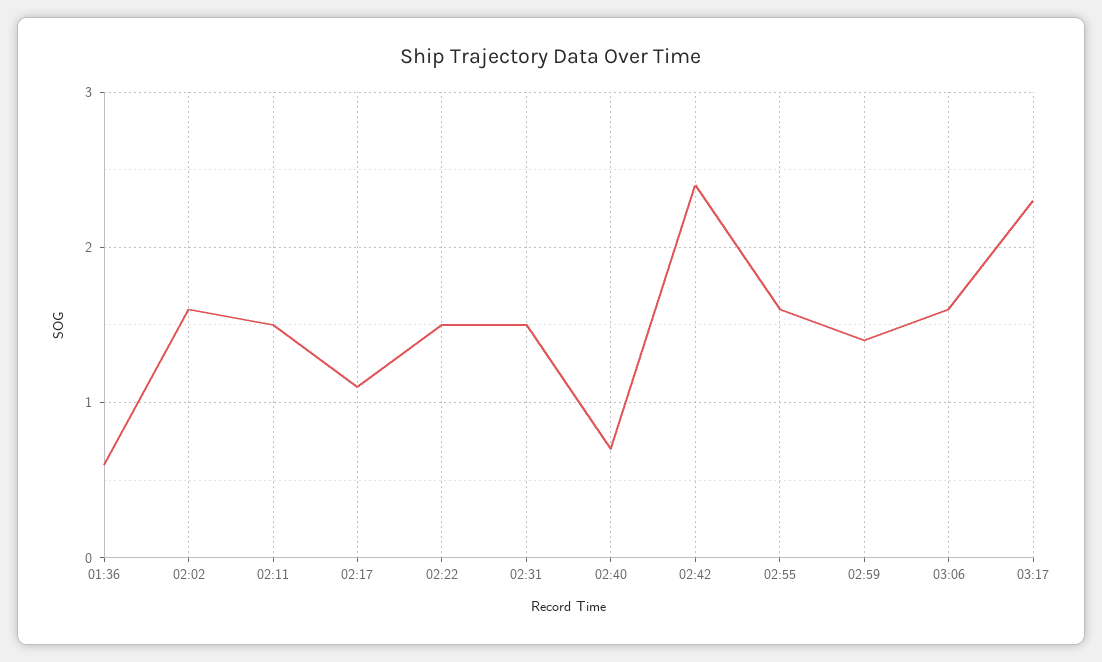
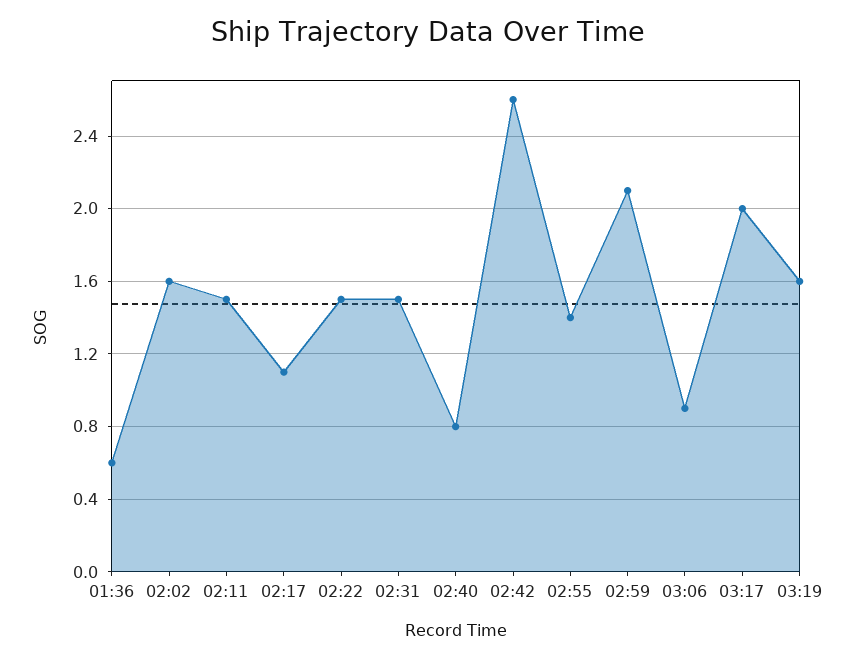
02:40: 0.7 -> 0.8
02:42: 2.4 -> 2.6
02:55: 1.6 -> 1.4
02:59: 1.4 -> 2.1
03:06: 1.6 -> 0.9
03:17: 2.3 -> 2
03:19: none -> 1.6

